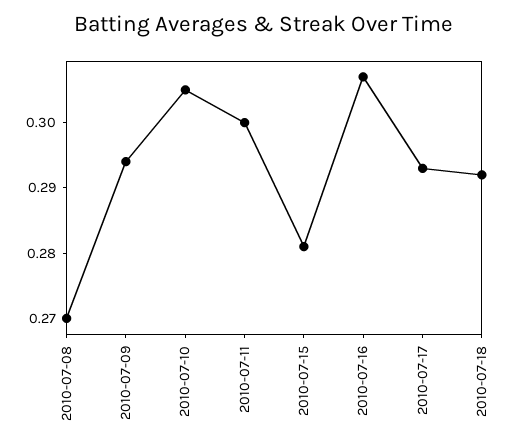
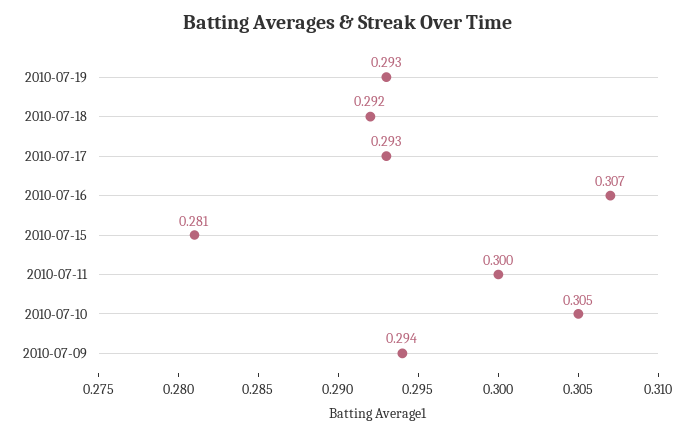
2010-07-08: 0.27 -> none
2010-07-19: none -> 0.293

